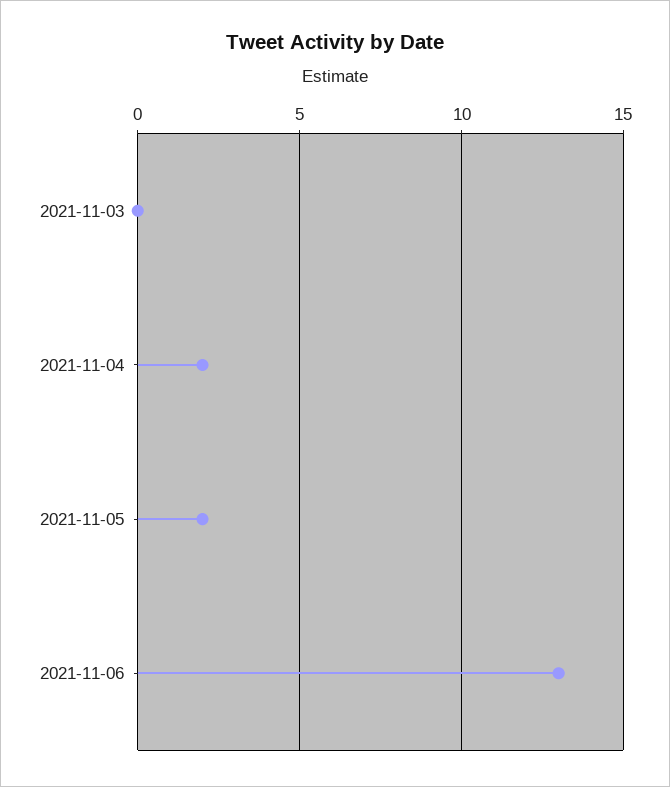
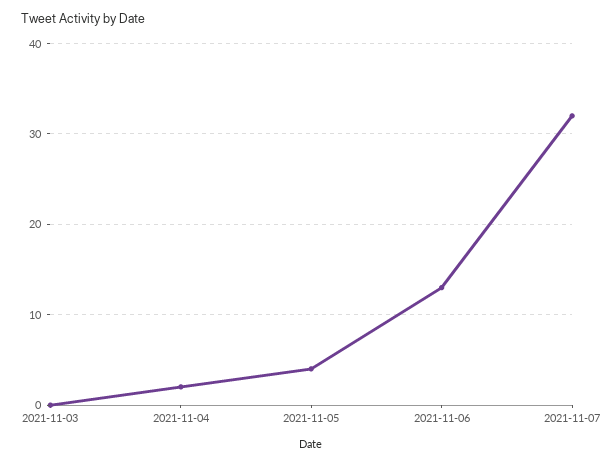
2021-11-05: 2 -> 4
2021-11-07: none -> 32

